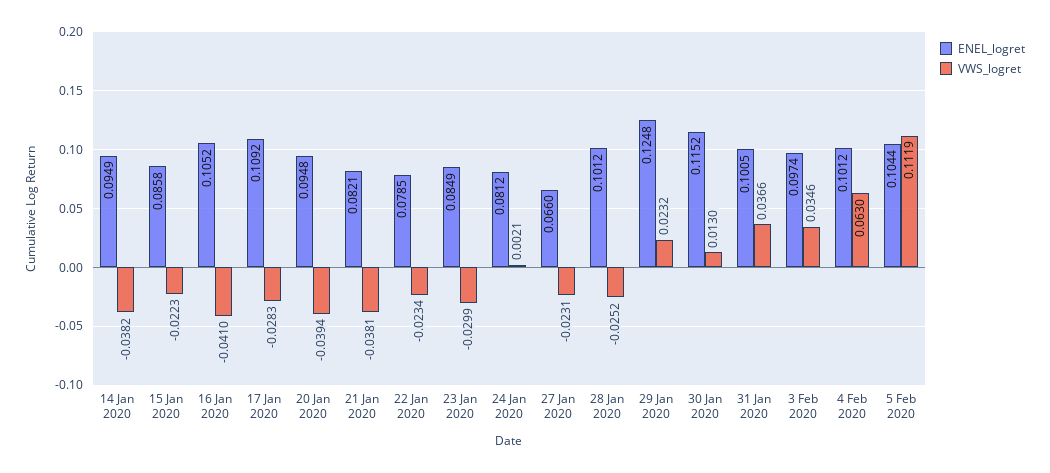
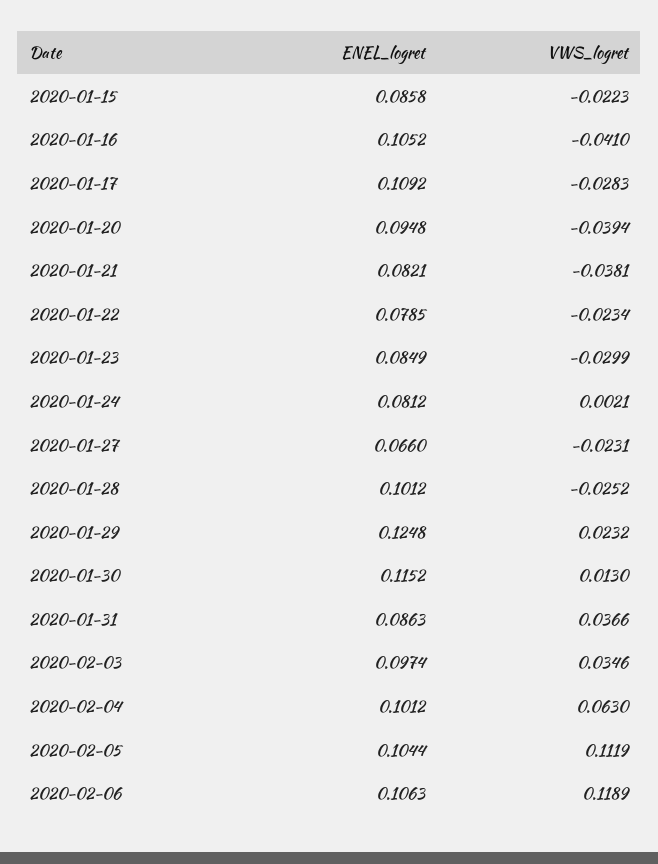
ENEL_logret, 14 Jan 2020: 0.0949 -> none
VWS_logret, 14 Jan 2020: -0.0382 -> none
ENEL_logret, 31 Jan 2020: 0.1005 -> 0.0863
ENEL_logret, 2020-02-06: none -> 0.1063
VWS_logret, 2020-02-06: none -> 0.1189

